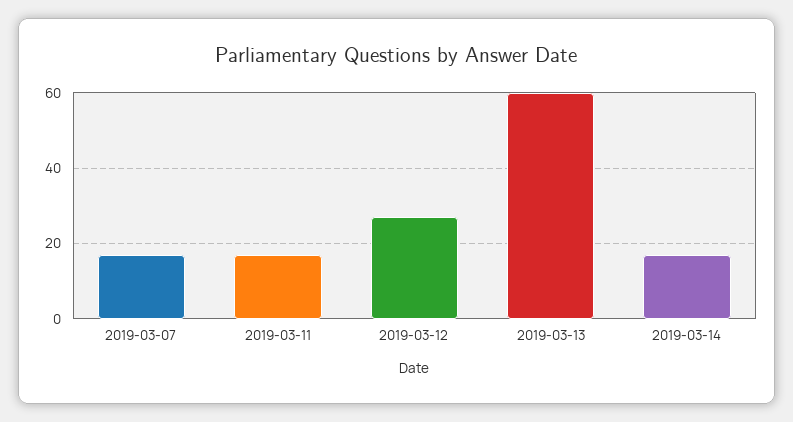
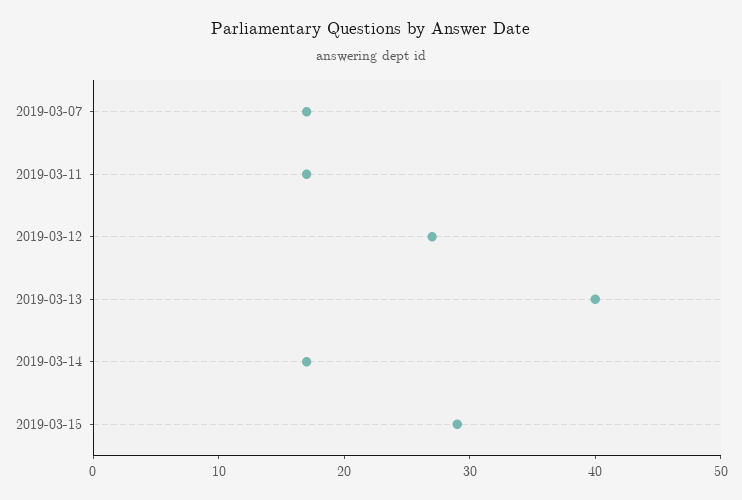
2019-03-13: 60 -> 40
2019-03-15: none -> 29

